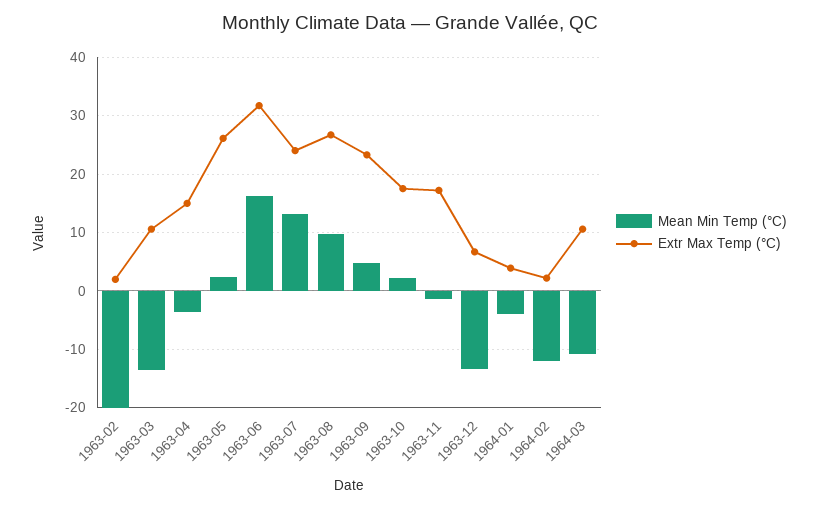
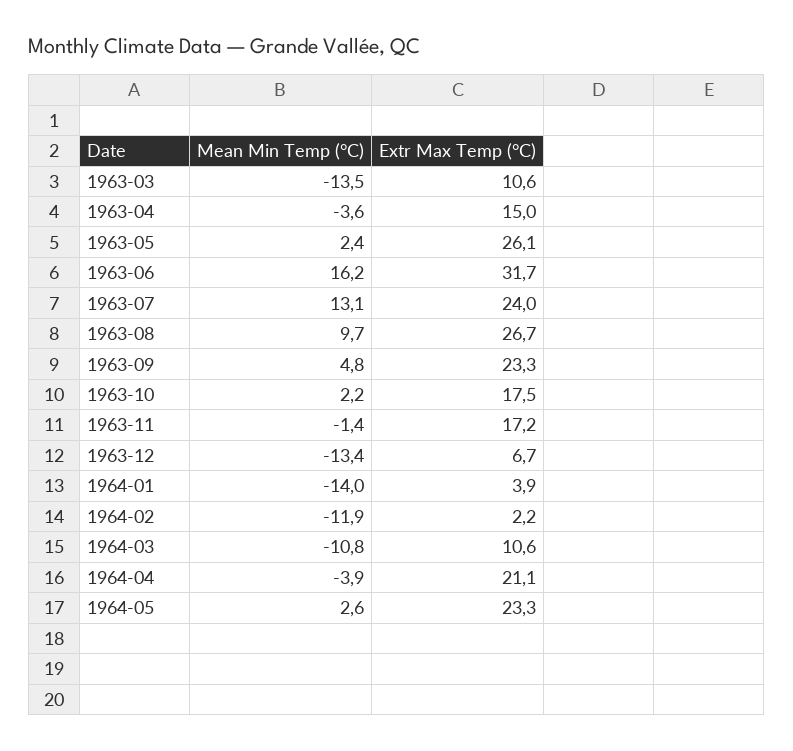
Mean Min Temp (°C), 1963-02: -20 -> none
Extr Max Temp (°C), 1963-02: 2 -> none
Mean Min Temp (°C), 1964-01: -4 -> -14
Mean Min Temp (°C), 1964-04: none -> -3.9
Extr Max Temp (°C), 1964-04: none -> 21.1
Mean Min Temp (°C), 1964-05: none -> 2.6
Extr Max Temp (°C), 1964-05: none -> 23.3

